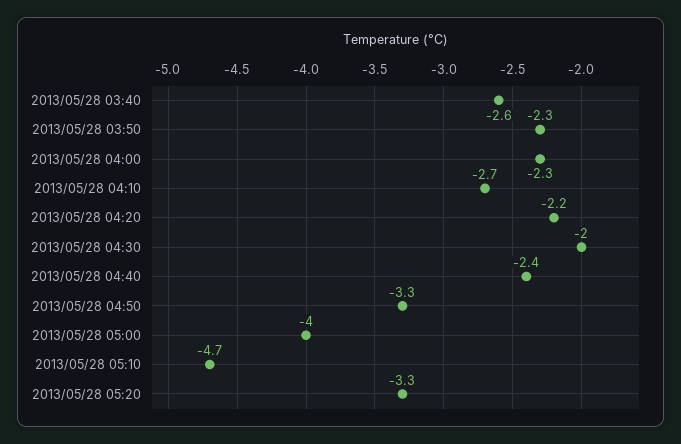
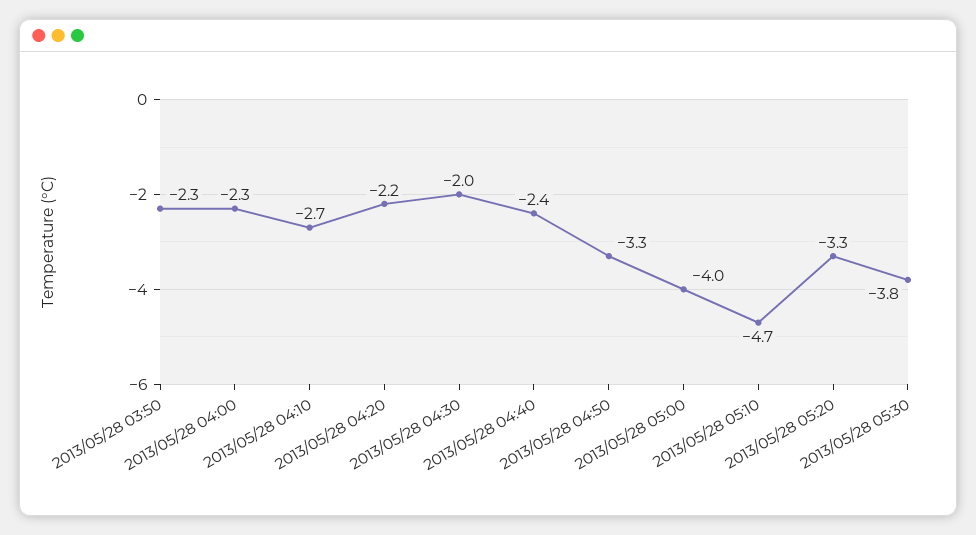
2013/05/28 03:40: -2.6 -> none
2013/05/28 05:30: none -> -3.8

